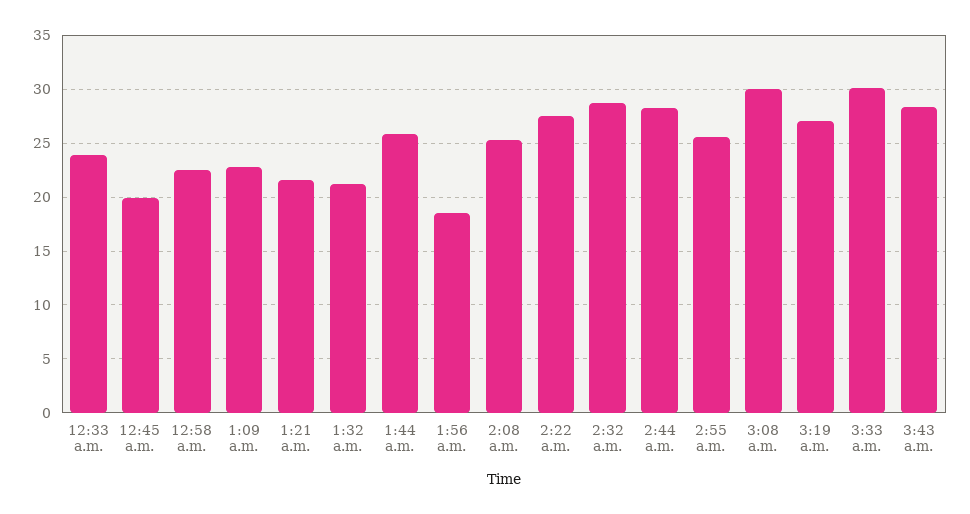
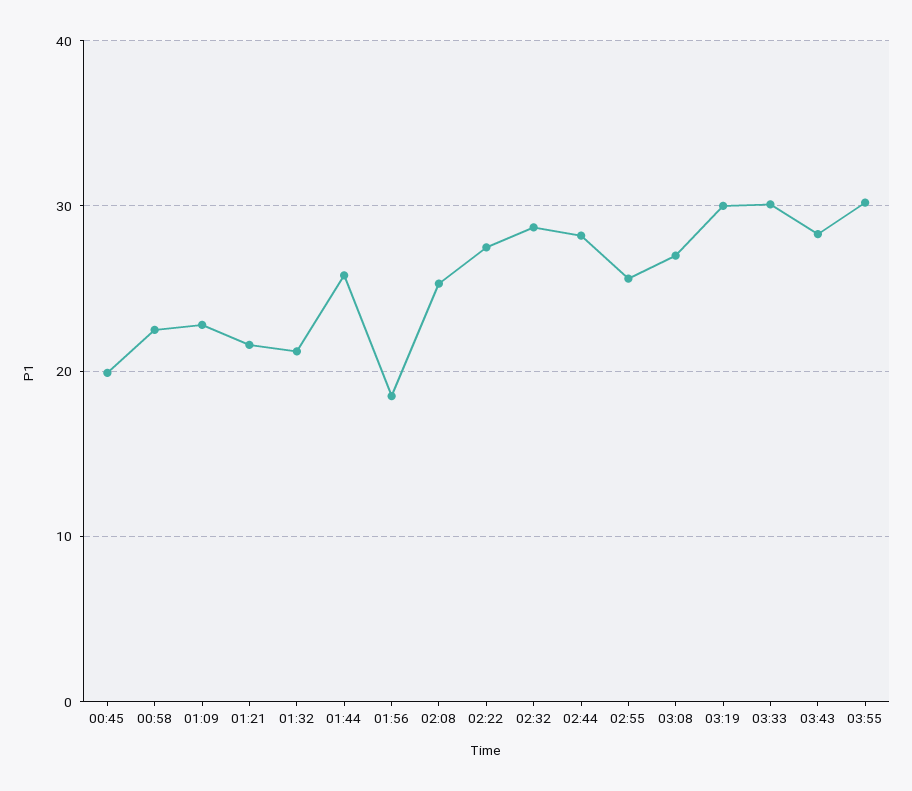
12:33 a.m.: 24 -> none
3:08 a.m.: 30 -> 27
3:19 a.m.: 27 -> 30
03:55: none -> 30

